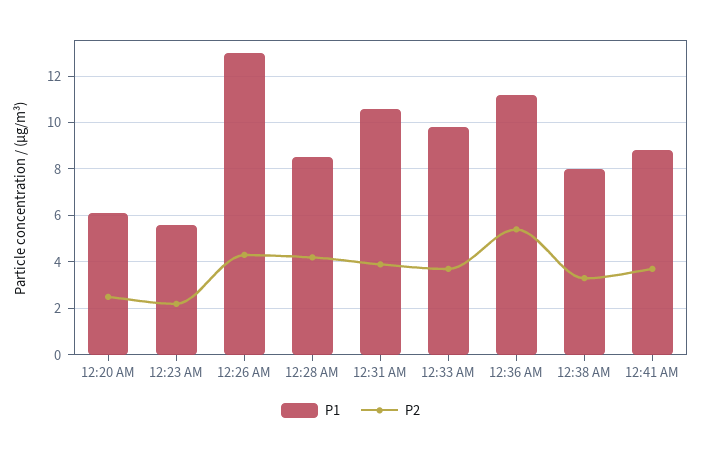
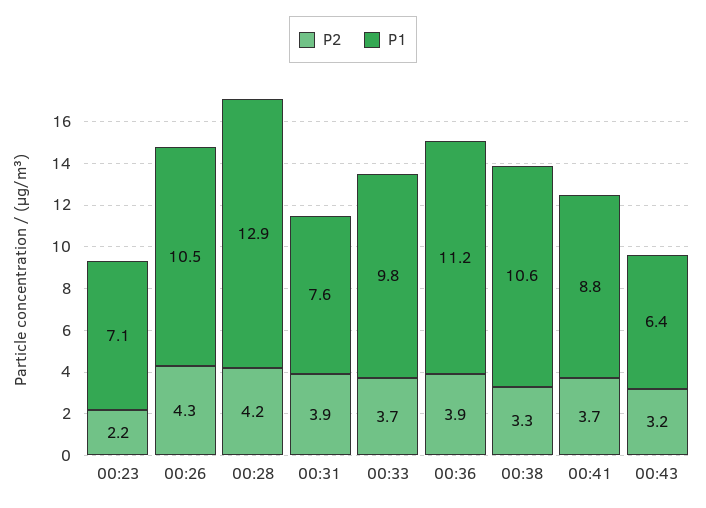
P1, 12:20 AM: 6 -> none
P2, 12:20 AM: 2.5 -> none
P1, 12:23 AM: 5.5 -> 7.1
P1, 12:26 AM: 13 -> 10.5
P1, 12:28 AM: 8.5 -> 12.9
P1, 12:31 AM: 10.5 -> 7.6
P2, 12:36 AM: 5.5 -> 3.9
P1, 12:38 AM: 8 -> 10.6
P2, 00:43: none -> 3.2
P1, 00:43: none -> 6.4

